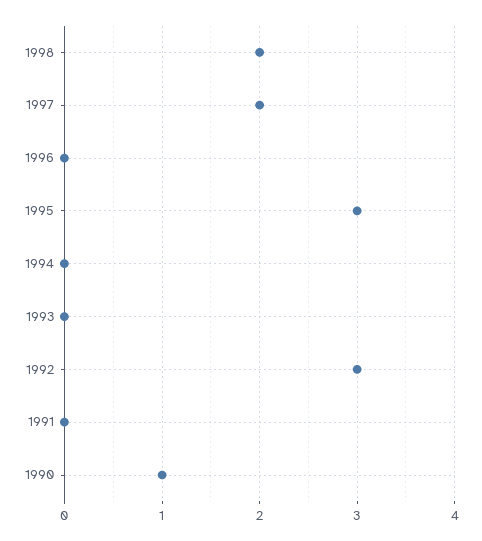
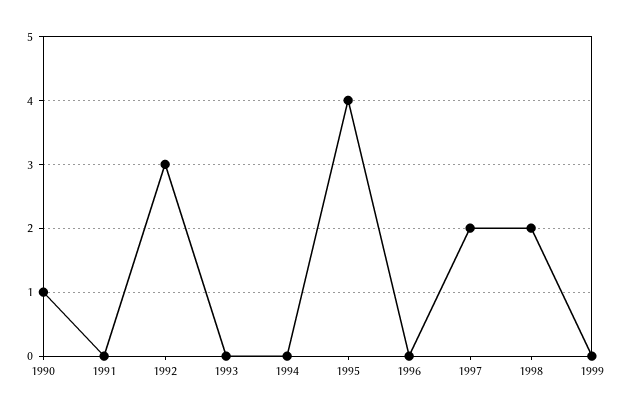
1995: 3 -> 4
1999: none -> 0

